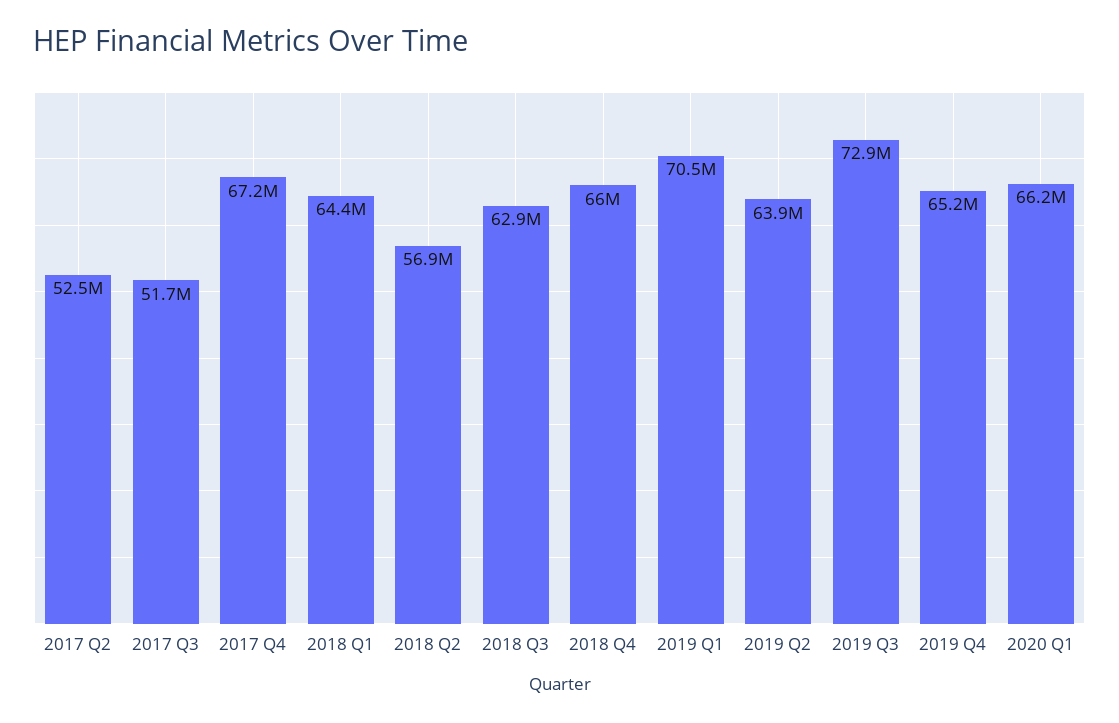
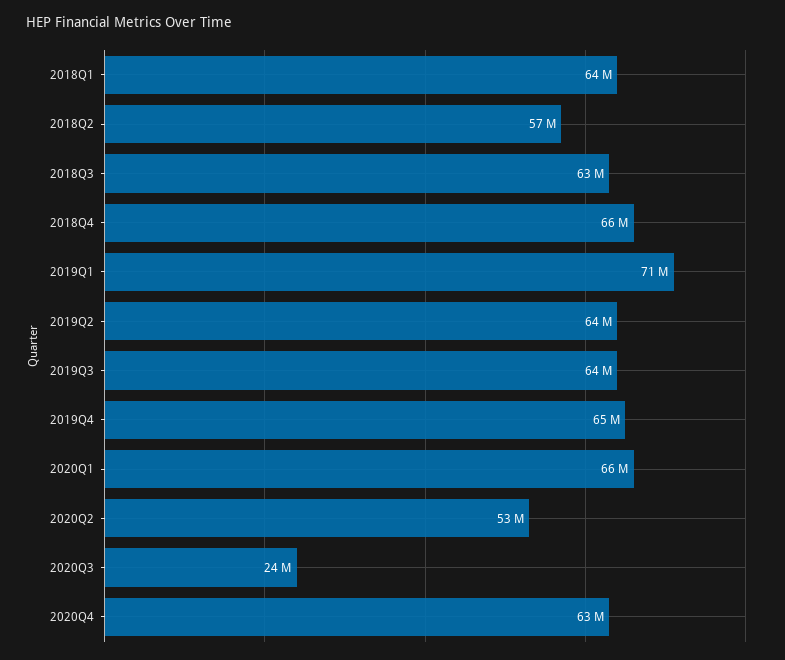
2017 Q2: 52500000 -> none
2017 Q3: 51700000 -> none
2017 Q4: 67200000 -> none
2019 Q3: 72900000 -> 64000000
2020Q2: none -> 53000000
2020Q3: none -> 24000000
2020Q4: none -> 63000000

